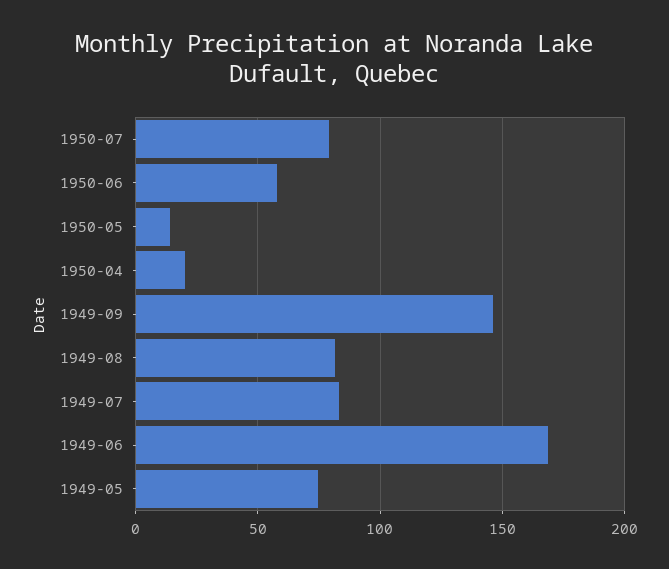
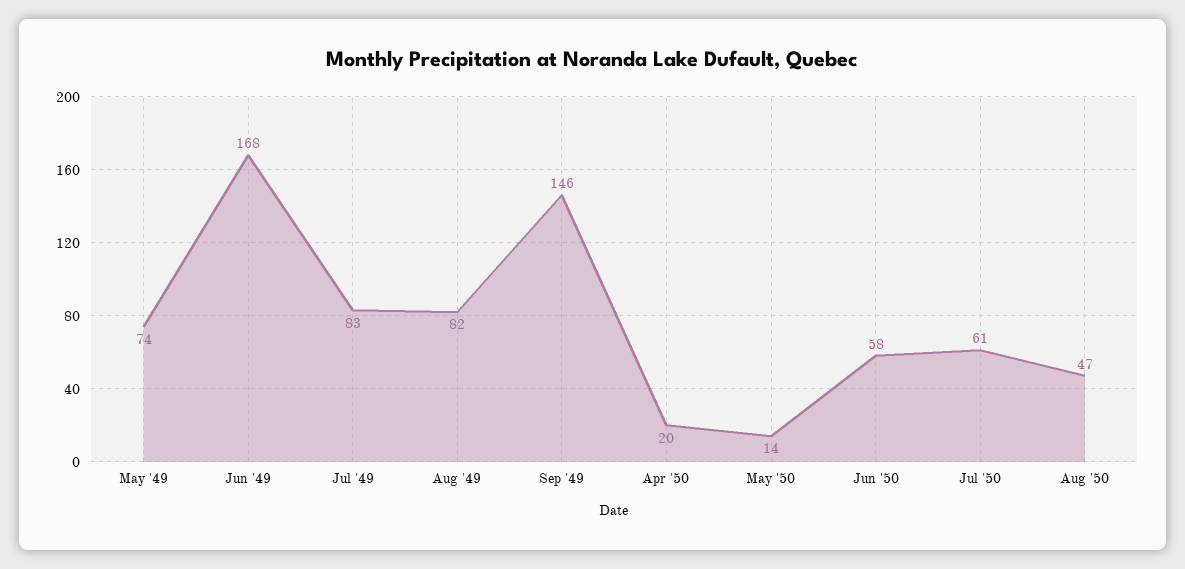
1950-07: 80 -> 61
Aug '50: none -> 47

